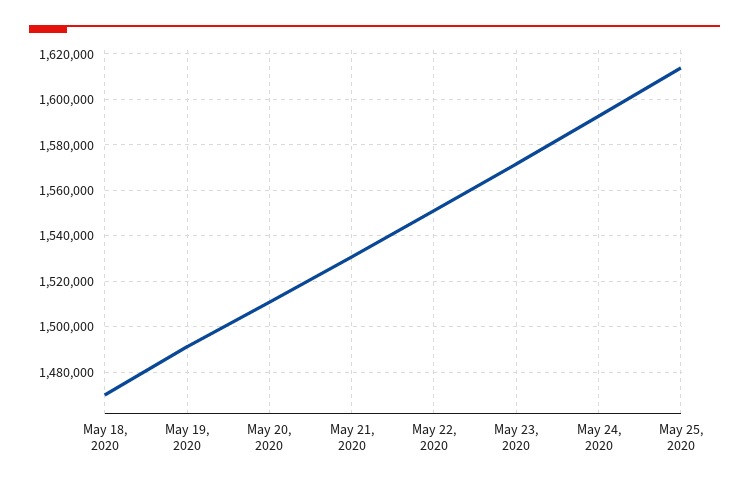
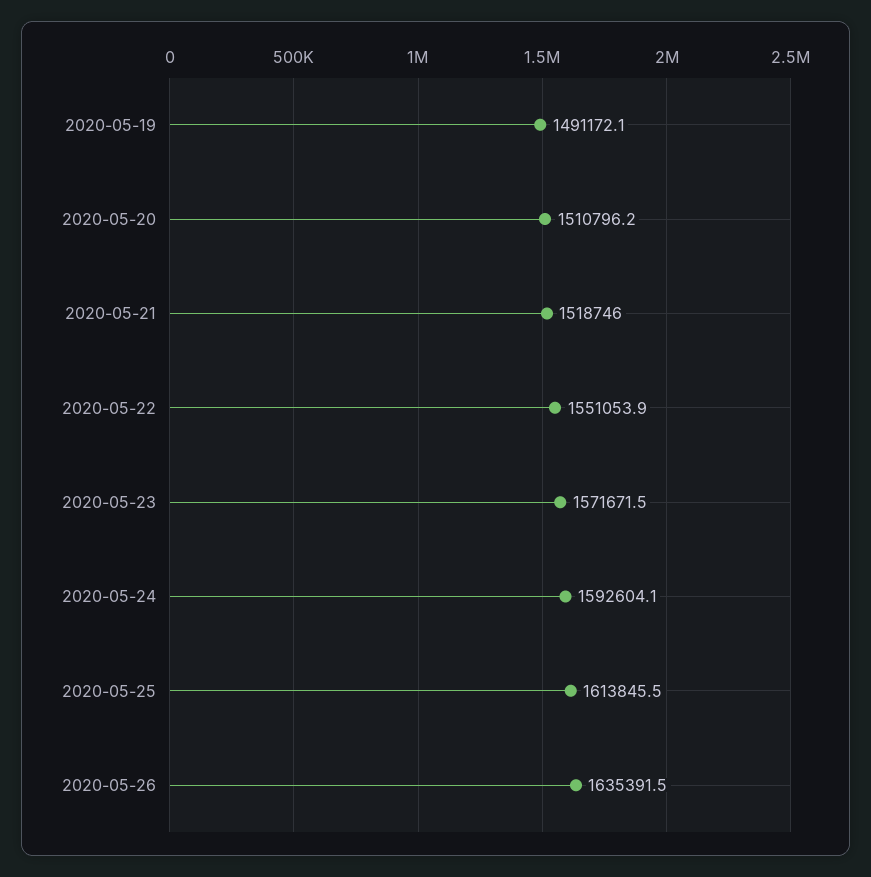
May 18, 2020: 1470000 -> none
May 21, 2020: 1530000 -> 1518746
2020-05-26: none -> 1635391.5

